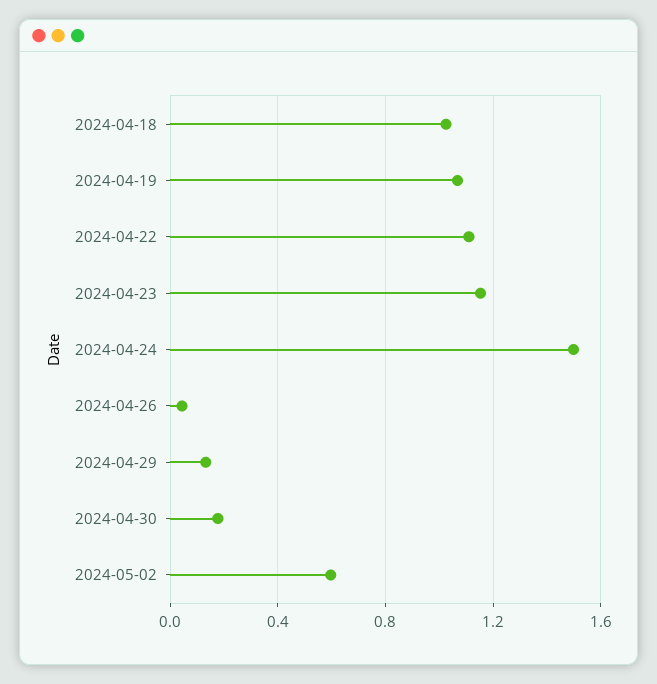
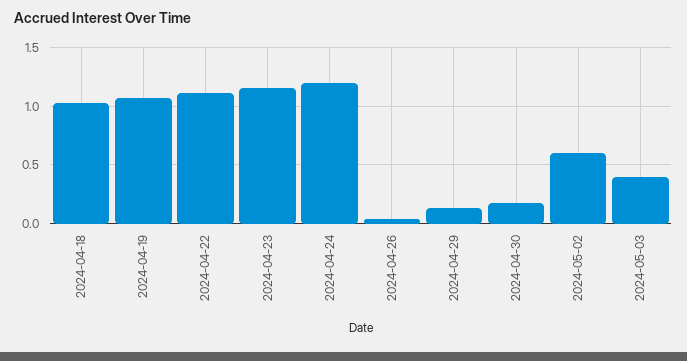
2024-04-24: 1.5 -> 1.2
2024-05-03: none -> 0.4

